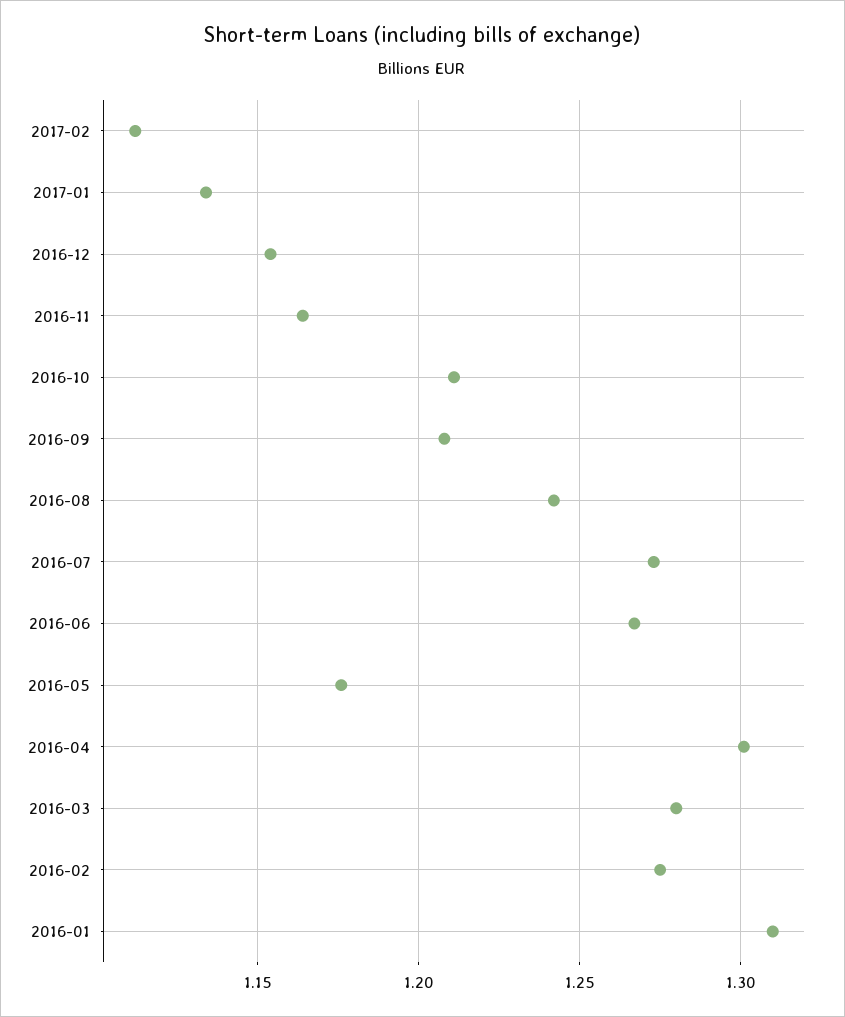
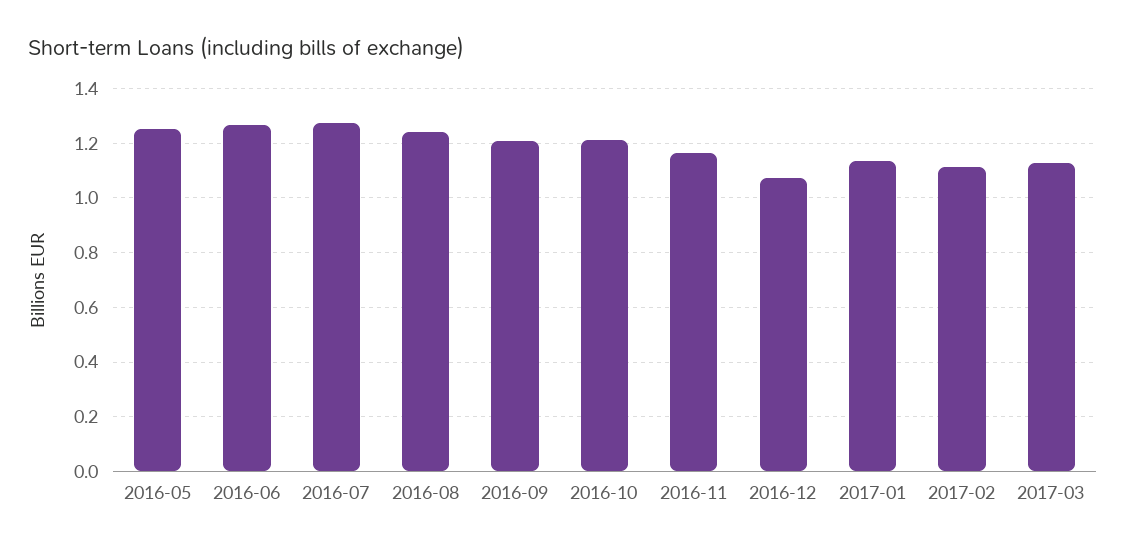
2016-12: 1.155 -> 1.075
2016-05: 1.175 -> 1.25
2016-04: 1.3 -> none
2016-03: 1.28 -> none
2016-02: 1.275 -> none
2016-01: 1.31 -> none
2017-03: none -> 1.125

